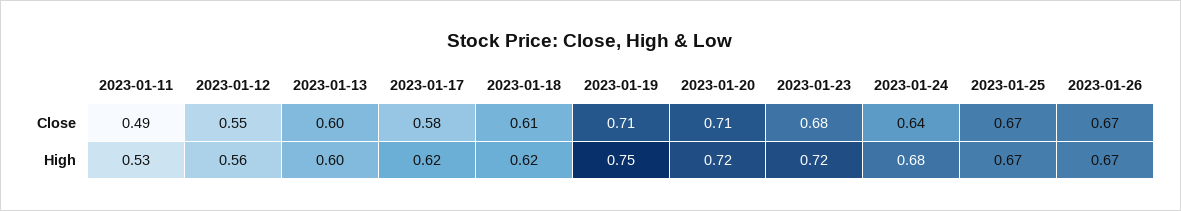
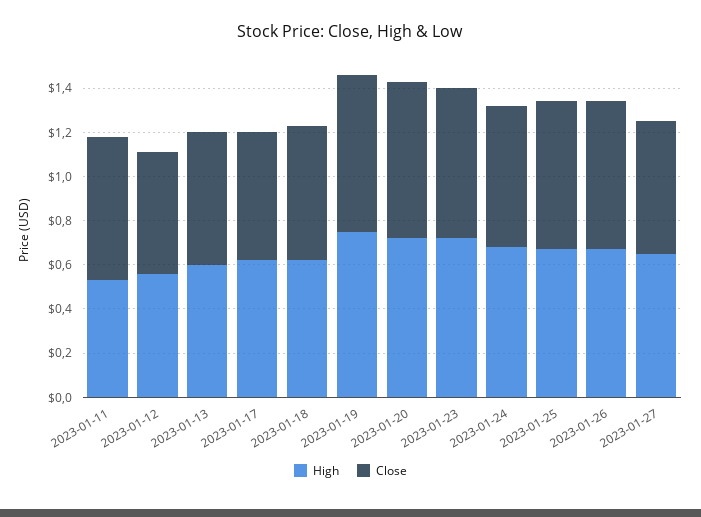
Close, 2023-01-11: 0.49 -> 0.65
High, 2023-01-27: none -> 0.65
Close, 2023-01-27: none -> 0.6

